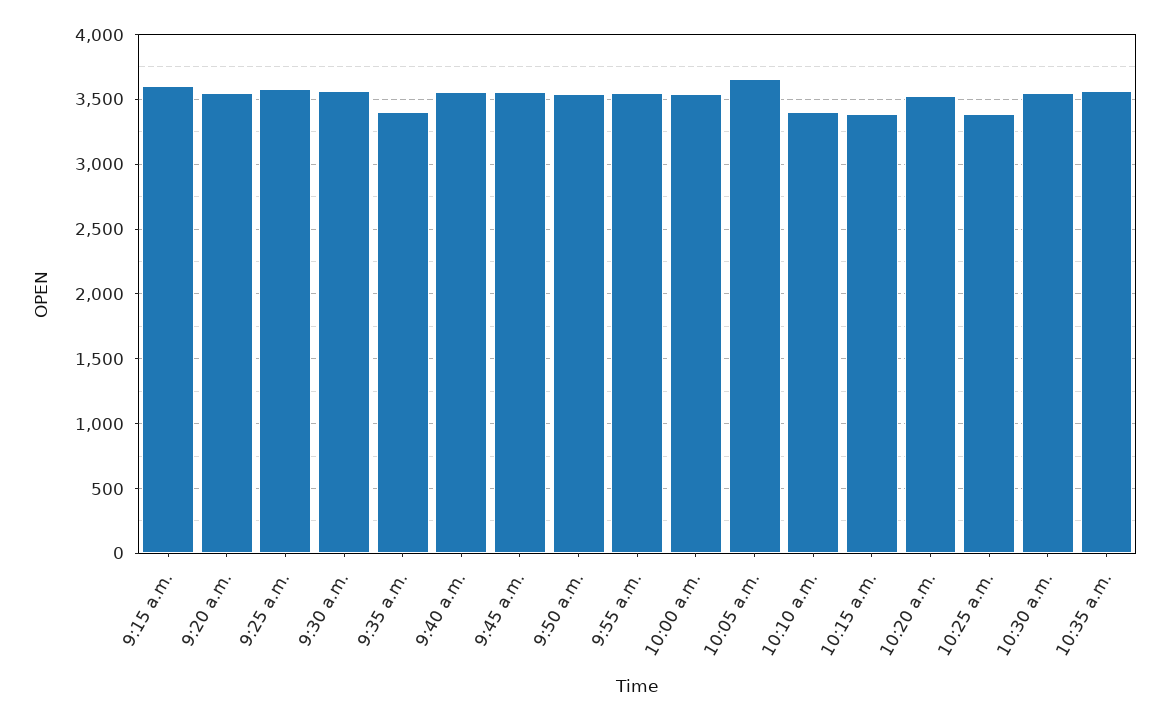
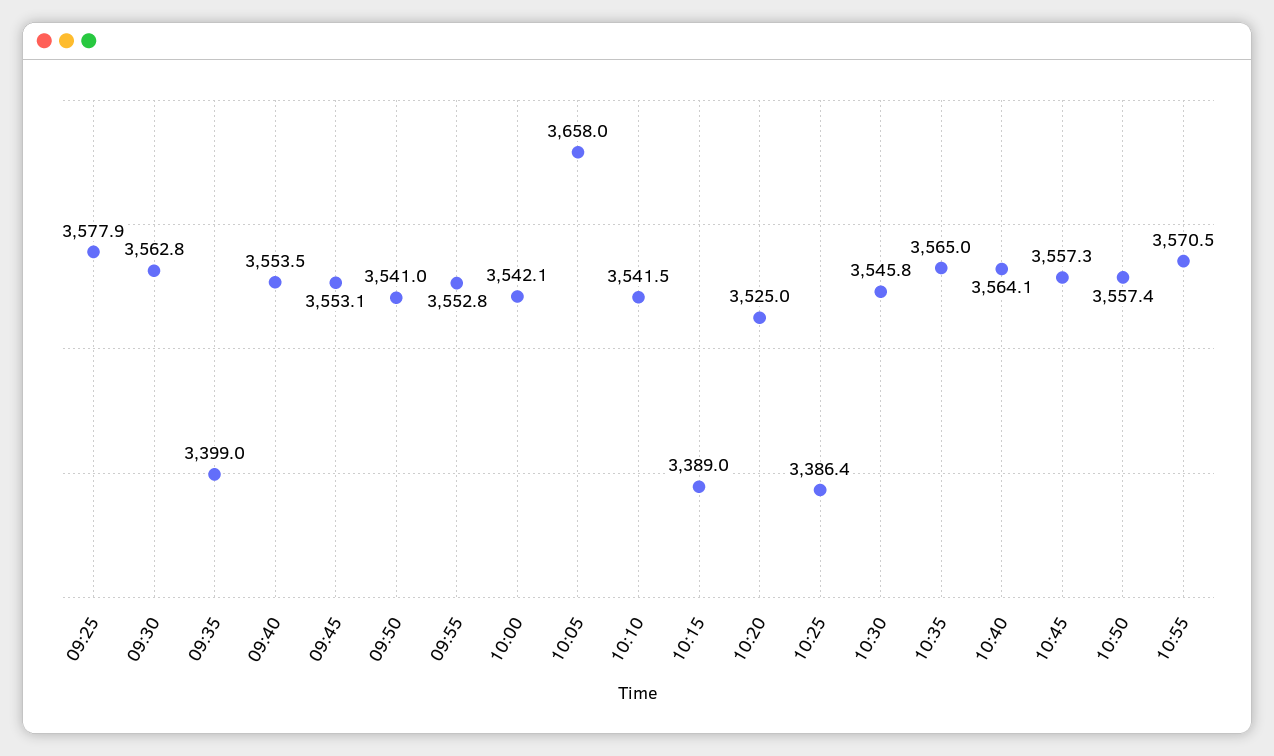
9:15 a.m.: 3600 -> none
9:20 a.m.: 3550 -> none
10:10 a.m.: 3400 -> 3541.5
10:40: none -> 3564.1
10:45: none -> 3557.3
10:50: none -> 3557.4
10:55: none -> 3570.5

